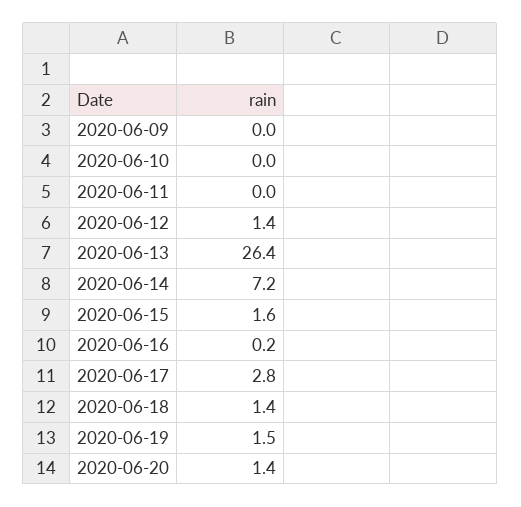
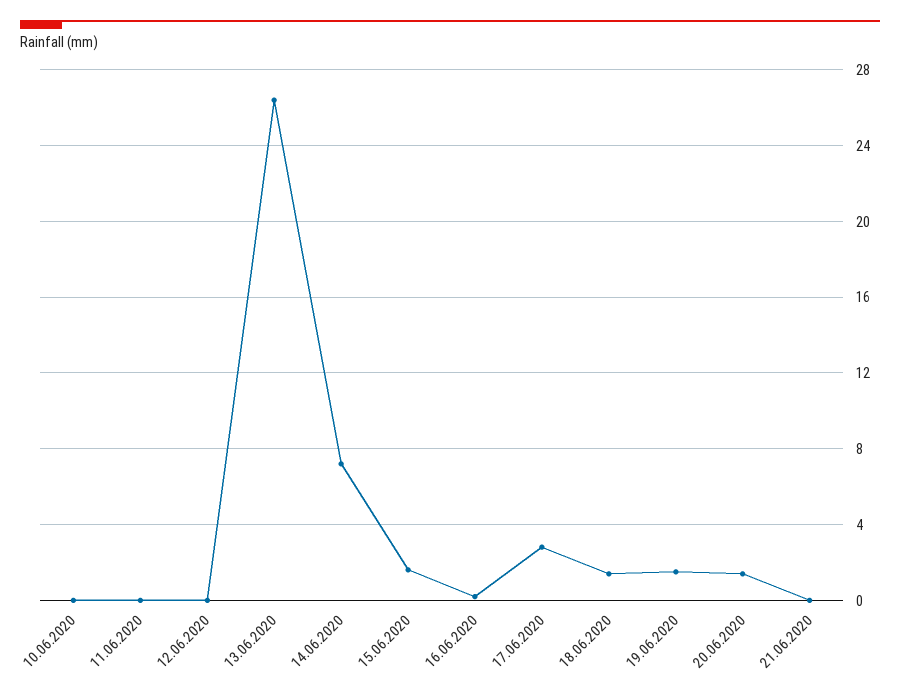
2020-06-09: 0 -> none
2020-06-12: 1.4 -> 0
21.06.2020: none -> 0

